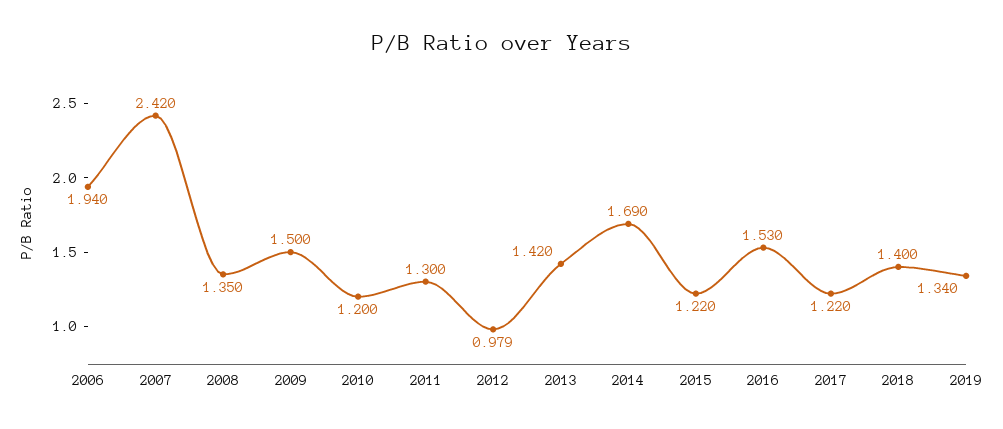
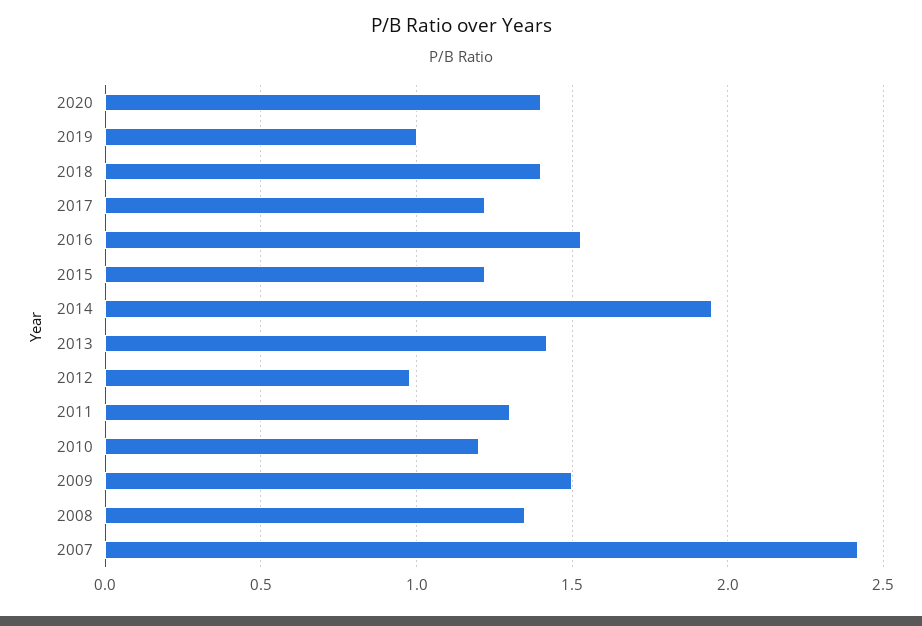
2006: 1.94 -> none
2014: 1.69 -> 1.95
2019: 1.34 -> 1
2020: none -> 1.4

